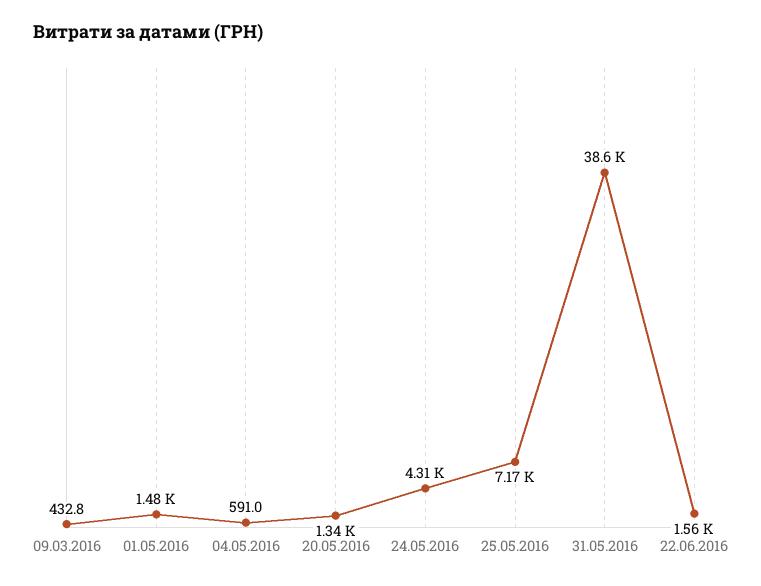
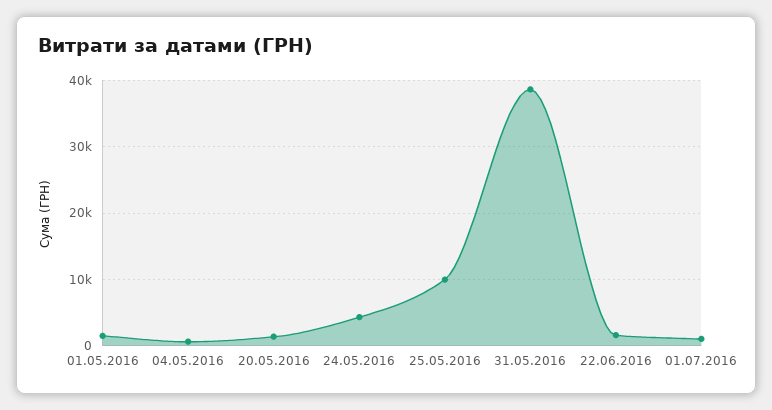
09.03.2016: 432.8 -> none
25.05.2016: 7170 -> 10000
01.07.2016: none -> 1000

